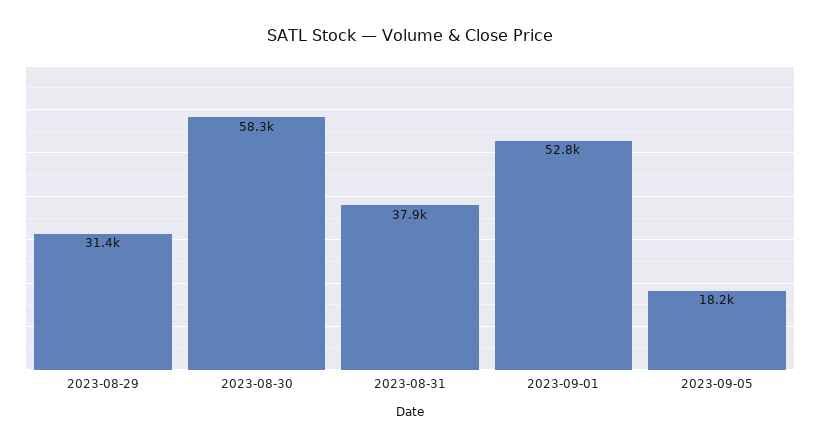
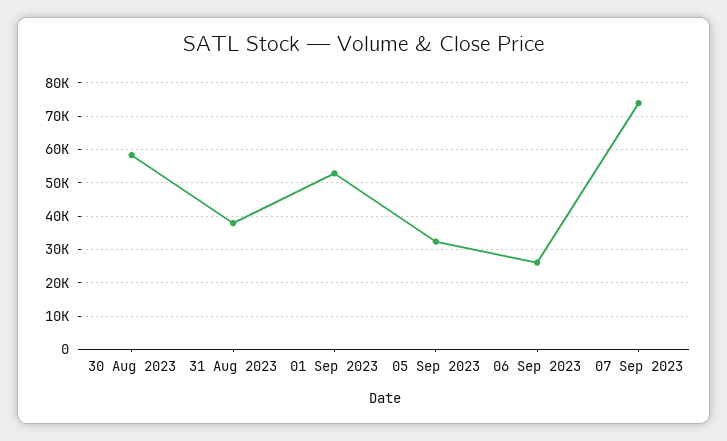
2023-08-29: 31400 -> none
2023-09-05: 18200 -> 32000
06 Sep 2023: none -> 26000
07 Sep 2023: none -> 74000

